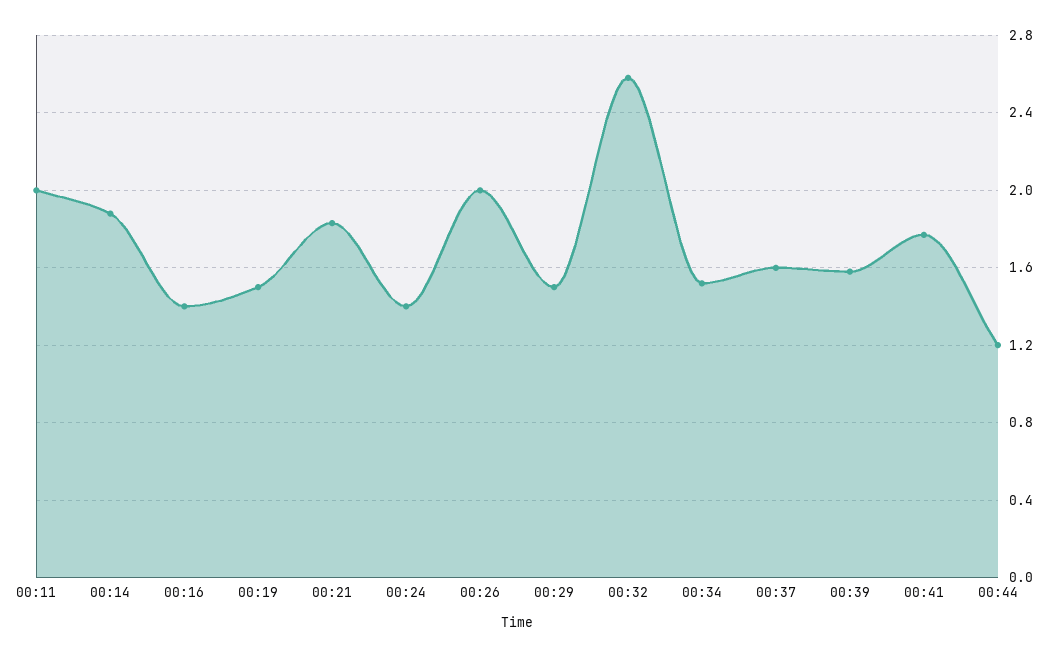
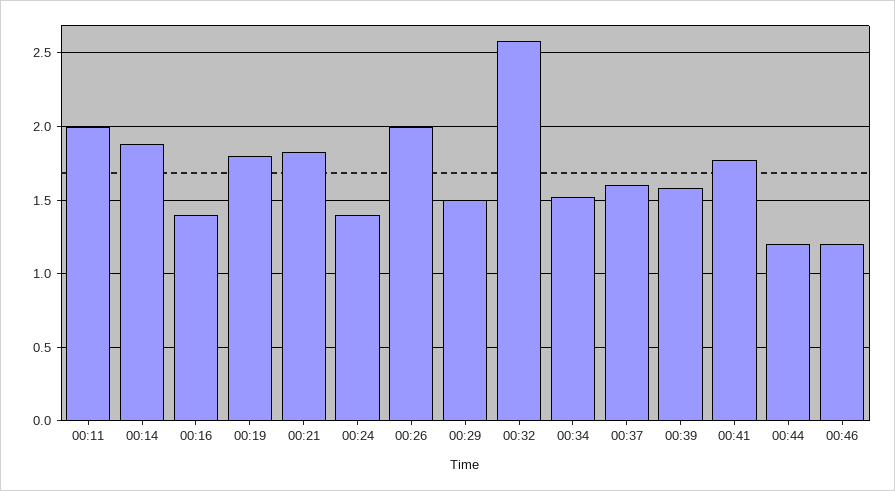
00:19: 1.5 -> 1.8
00:46: none -> 1.2

